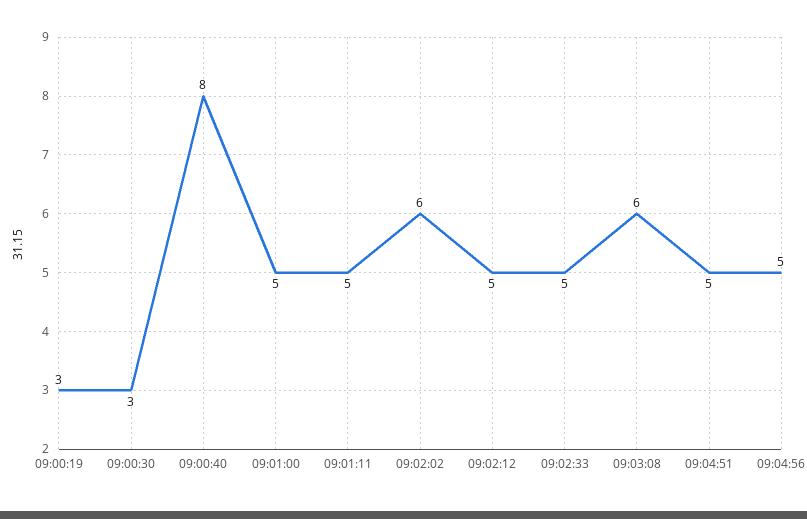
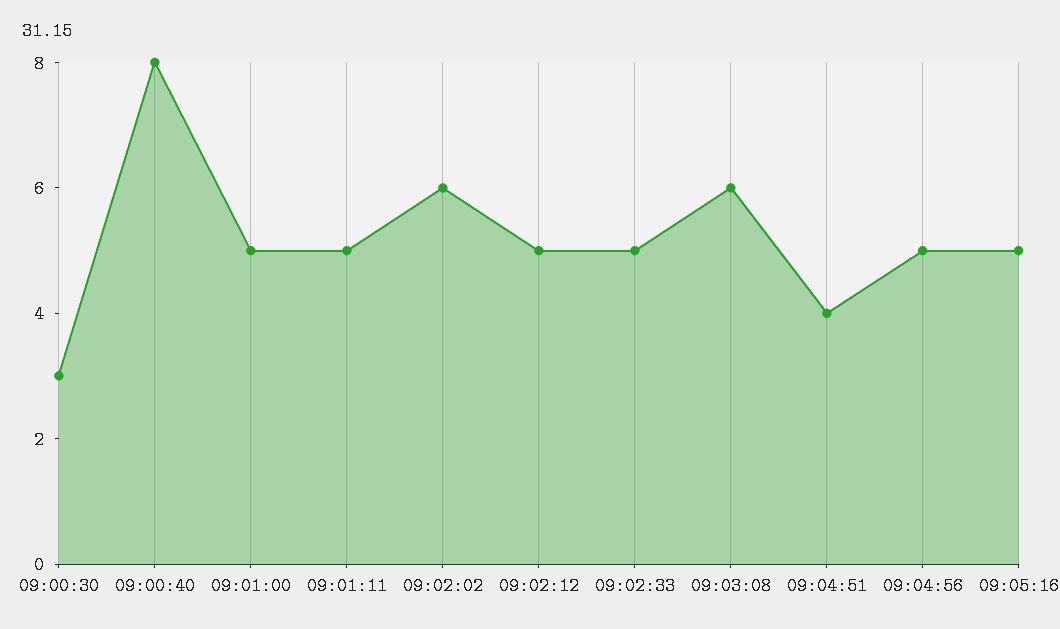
09:00:19: 3 -> none
09:04:51: 5 -> 4
09:05:16: none -> 5

